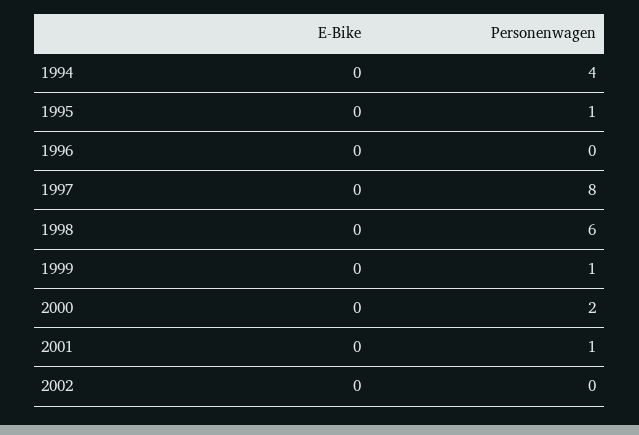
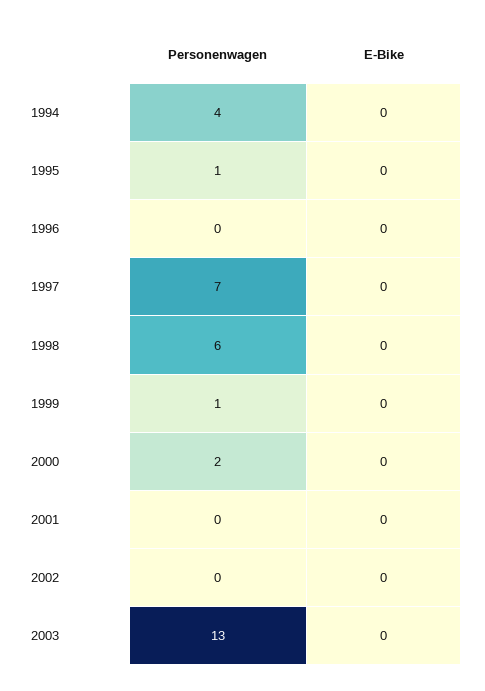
Personenwagen, 1997: 8 -> 7
Personenwagen, 2001: 1 -> 0
Personenwagen, 2003: none -> 13
E-Bike, 2003: none -> 0

